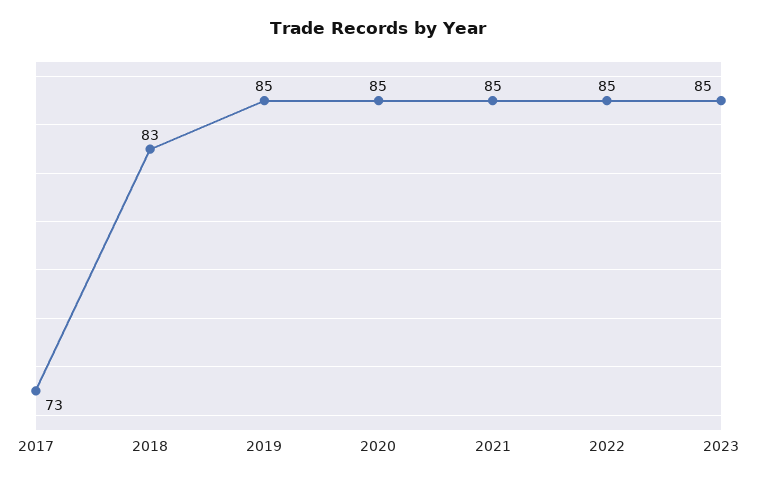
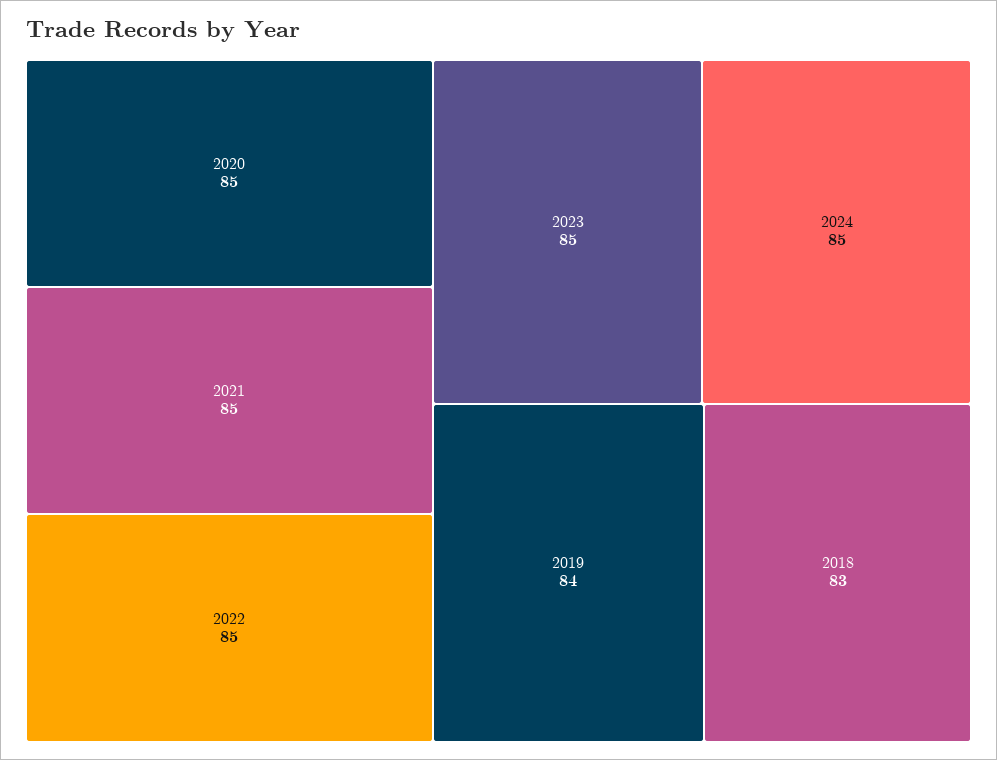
2017: 73 -> none
2019: 85 -> 84
2024: none -> 85

